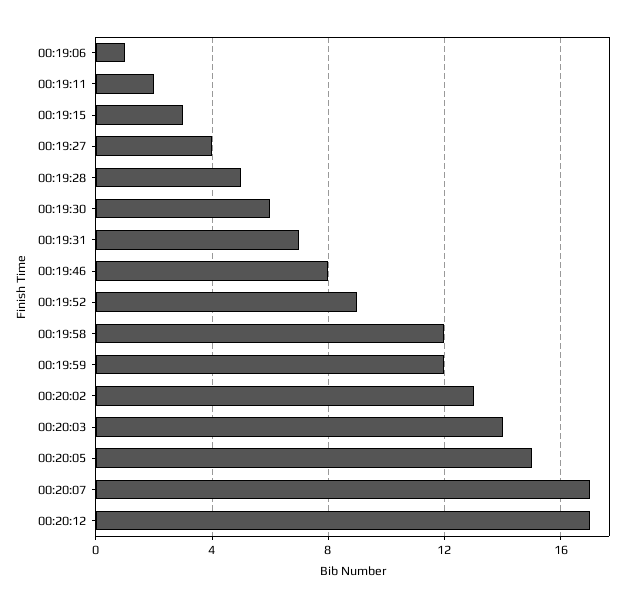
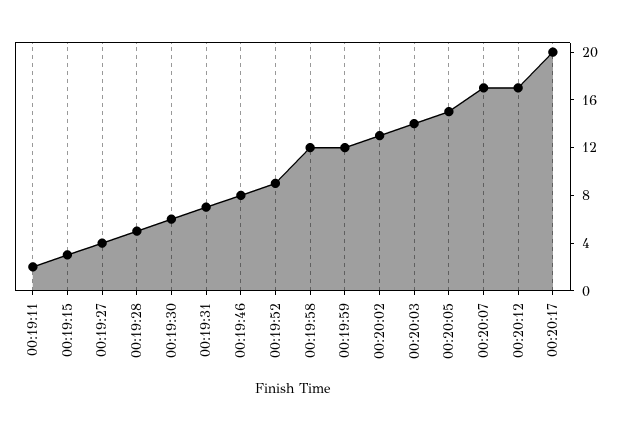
00:19:06: 1 -> none
00:20:17: none -> 20

